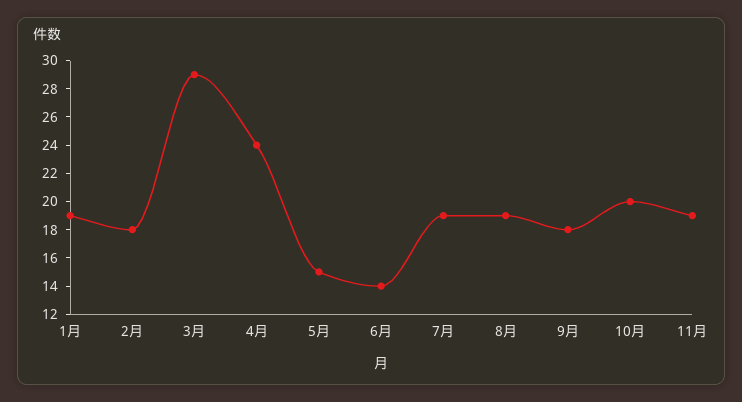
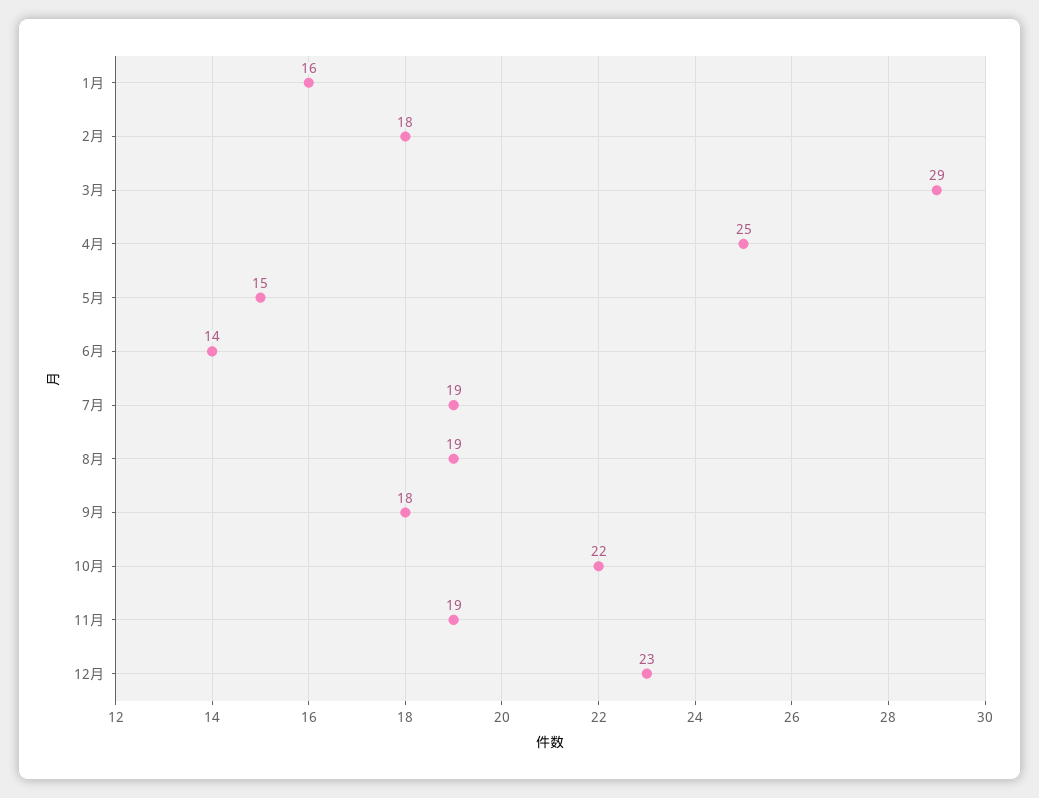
1月: 19 -> 16
4月: 24 -> 25
10月: 20 -> 22
12月: none -> 23

